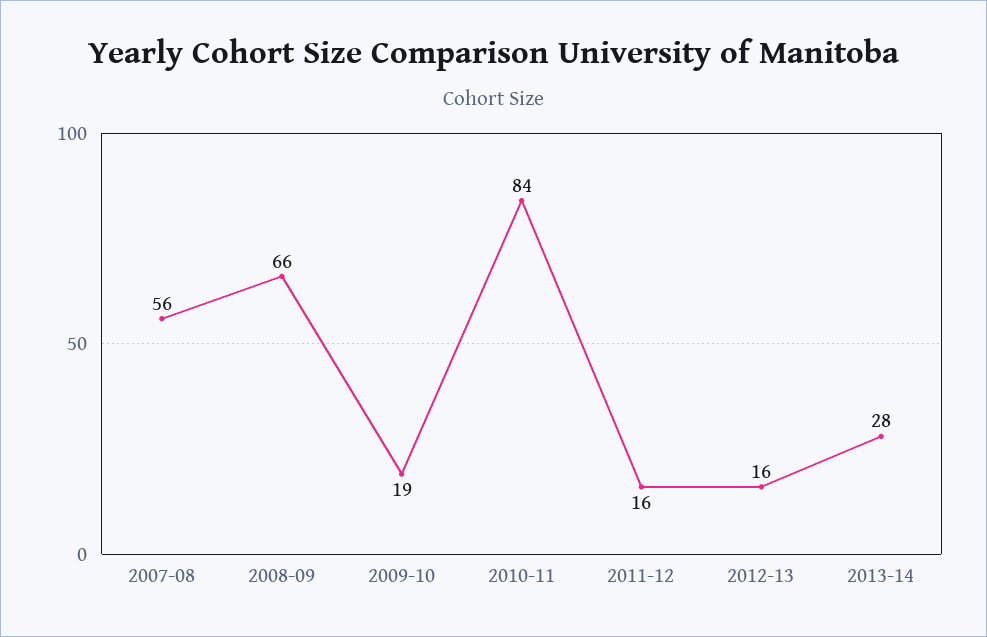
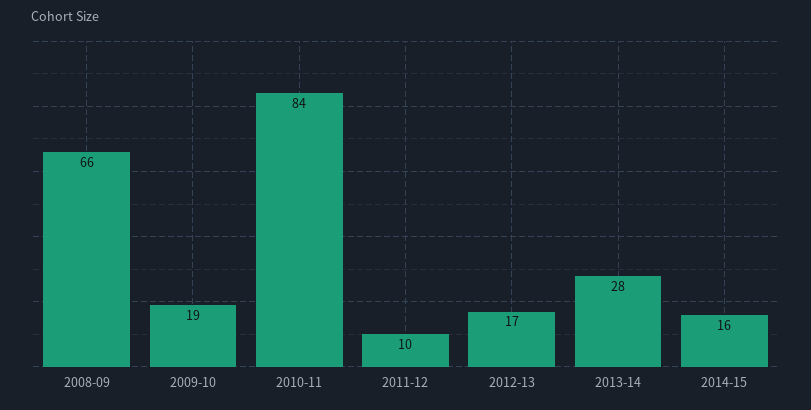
2007-08: 56 -> none
2011-12: 16 -> 10
2012-13: 16 -> 17
2014-15: none -> 16

